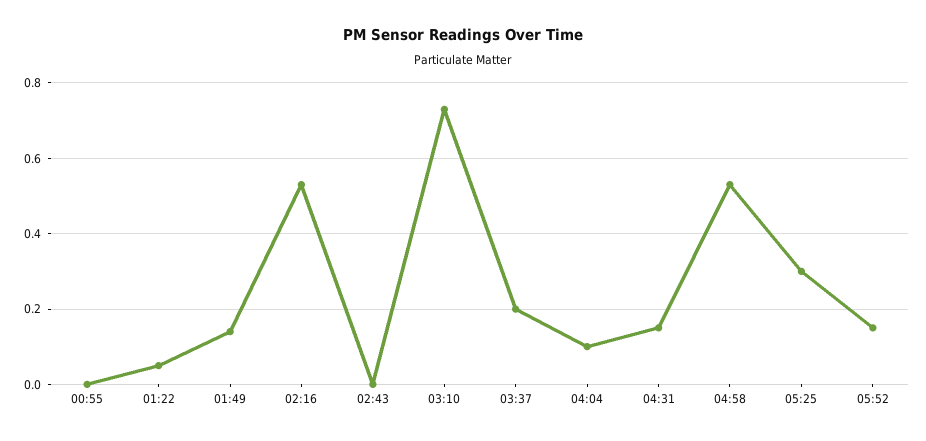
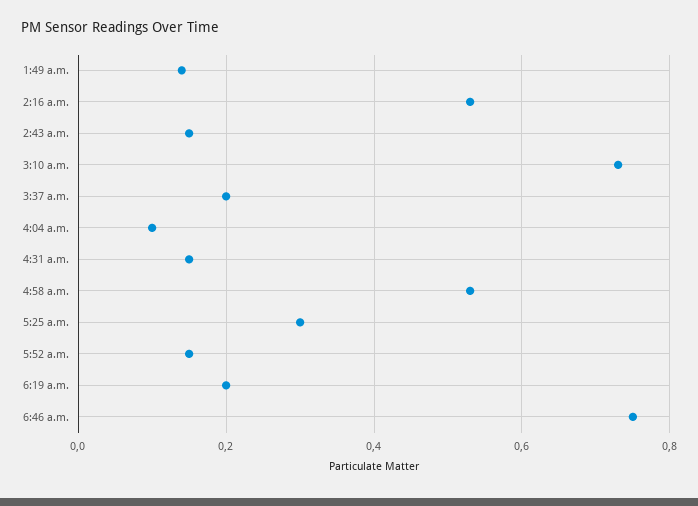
00:55: 0 -> none
01:22: 0.05 -> none
02:43: 0 -> 0.15
6:19 a.m.: none -> 0.2
6:46 a.m.: none -> 0.75

